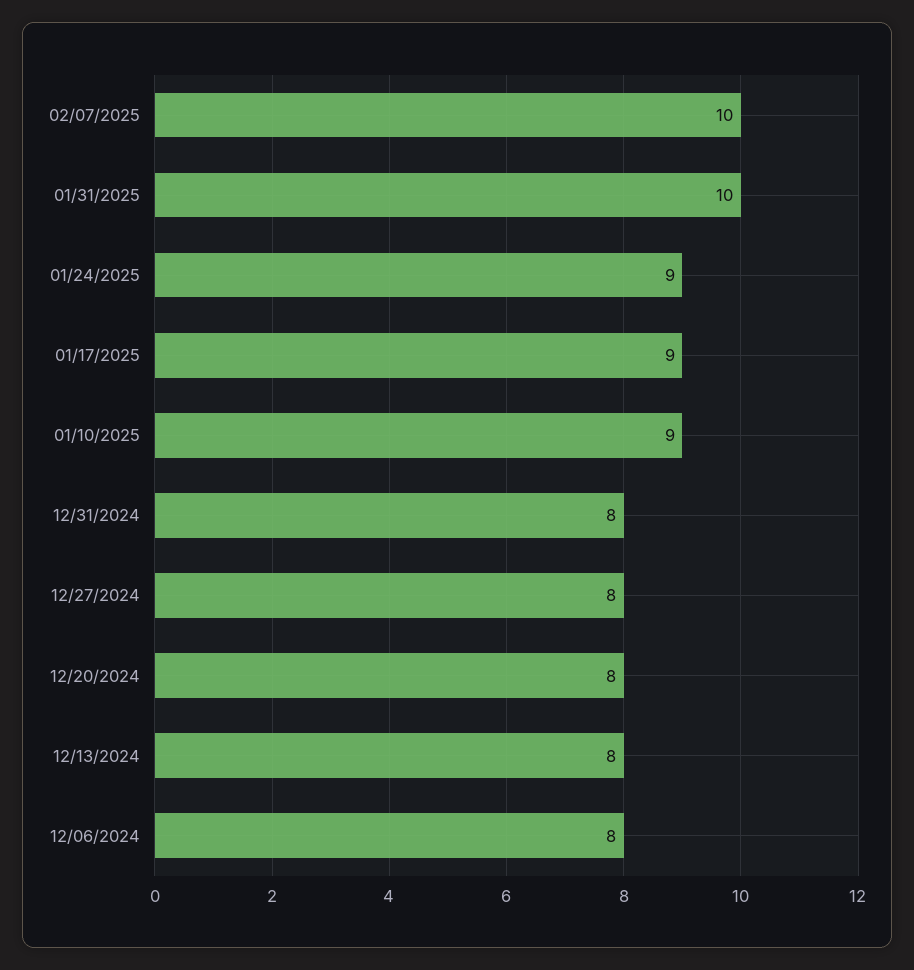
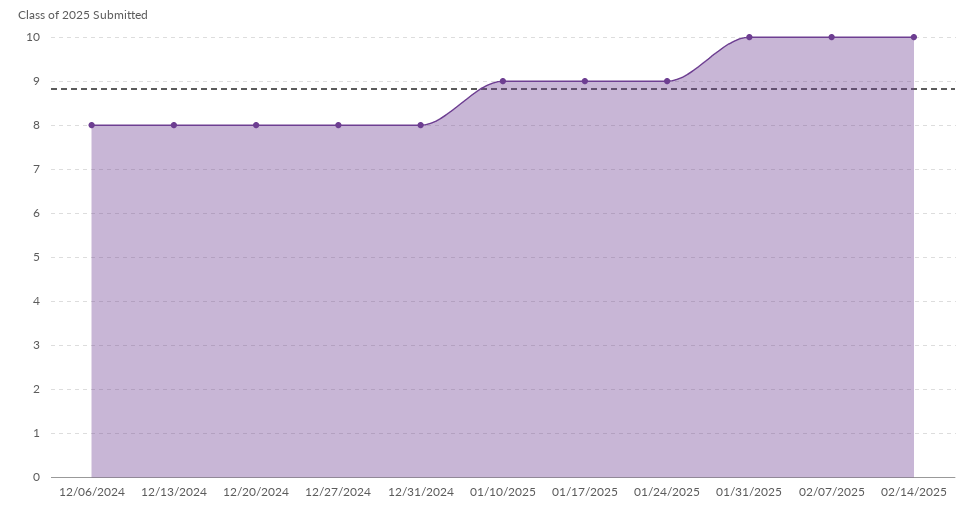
02/14/2025: none -> 10

